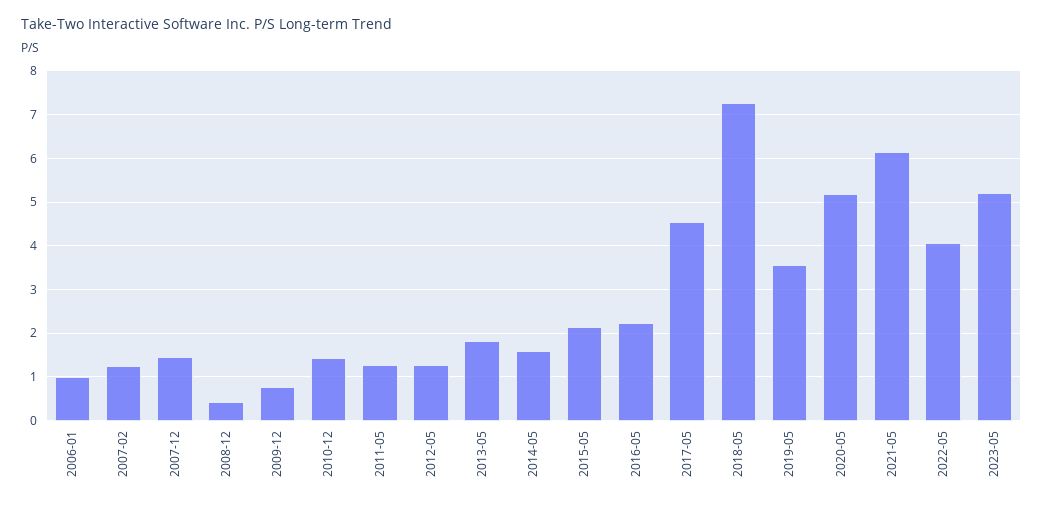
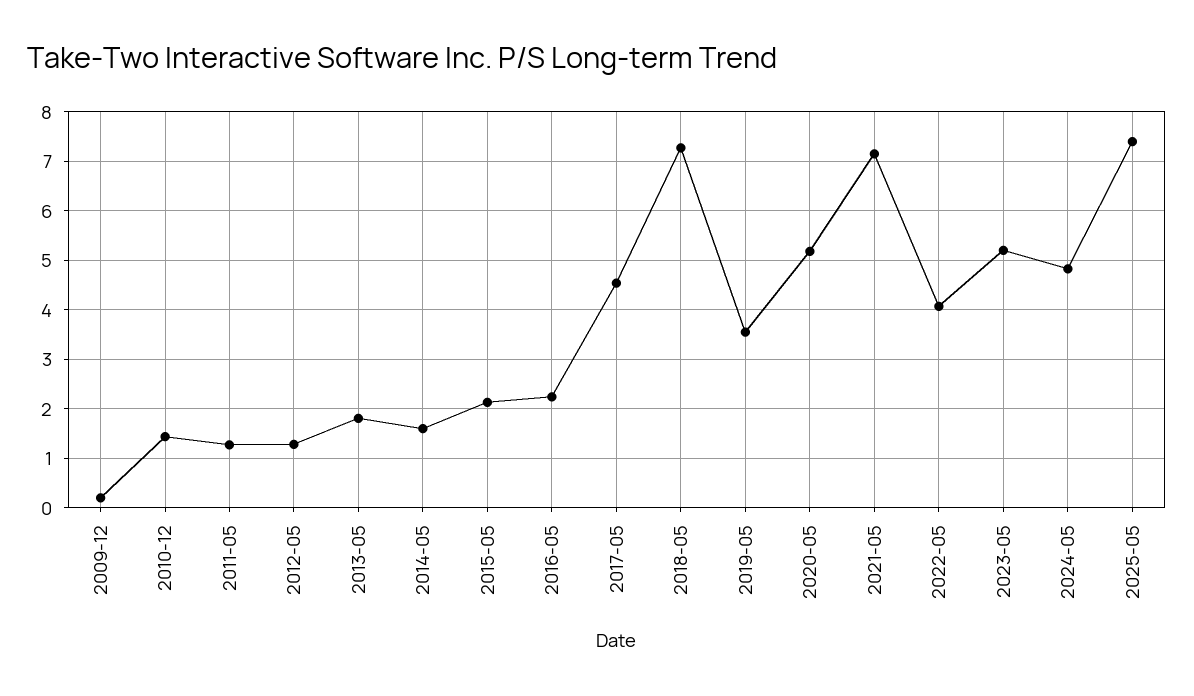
2006-01: 1 -> none
2007-02: 1.2 -> none
2007-12: 1.4 -> none
2008-12: 0.4 -> none
2009-12: 0.8 -> 0.2
2021-05: 6.2 -> 7.2
2024-05: none -> 4.8
2025-05: none -> 7.4

